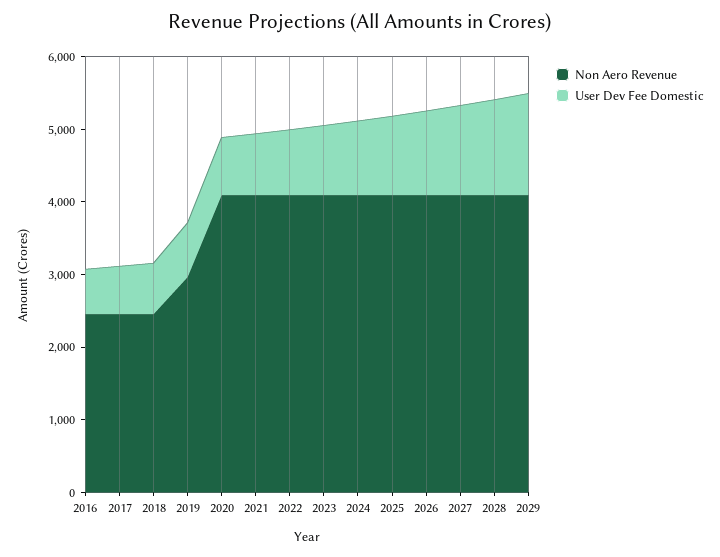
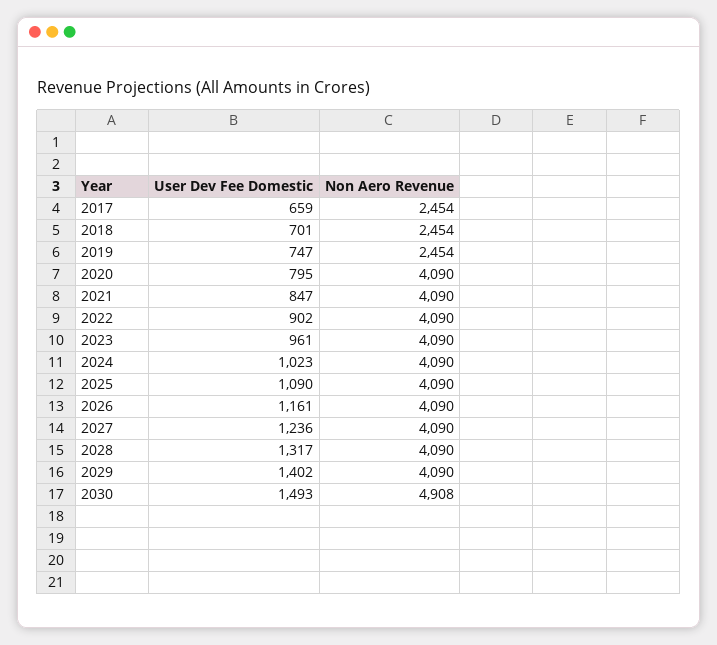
Non Aero Revenue, 2016: 2400 -> none
User Dev Fee Domestic, 2016: 600 -> none
Non Aero Revenue, 2019: 3000 -> 2454
User Dev Fee Domestic, 2030: none -> 1493
Non Aero Revenue, 2030: none -> 4908

